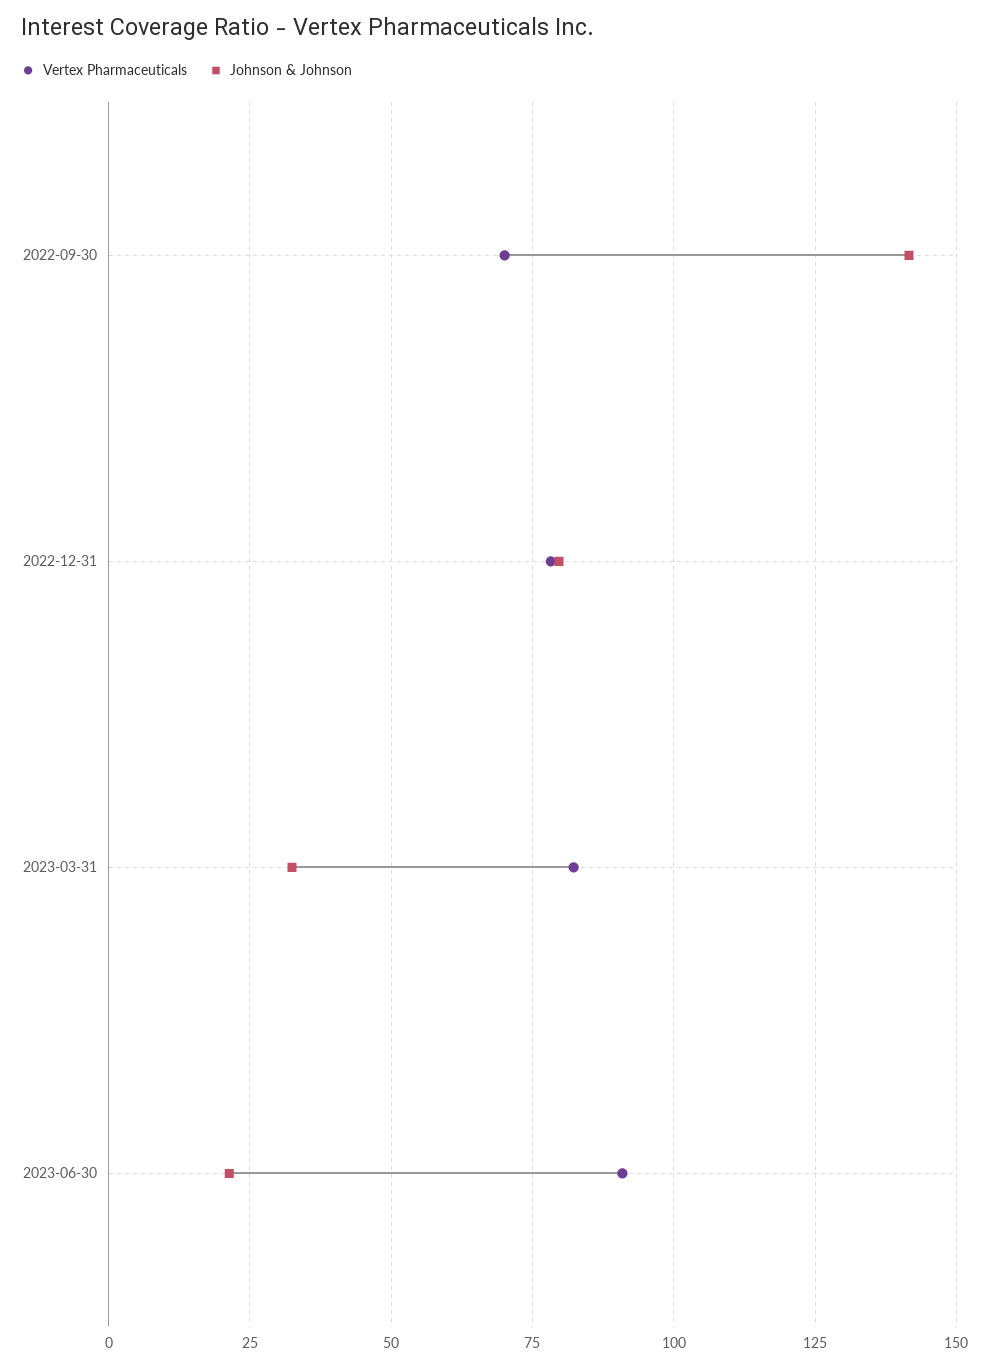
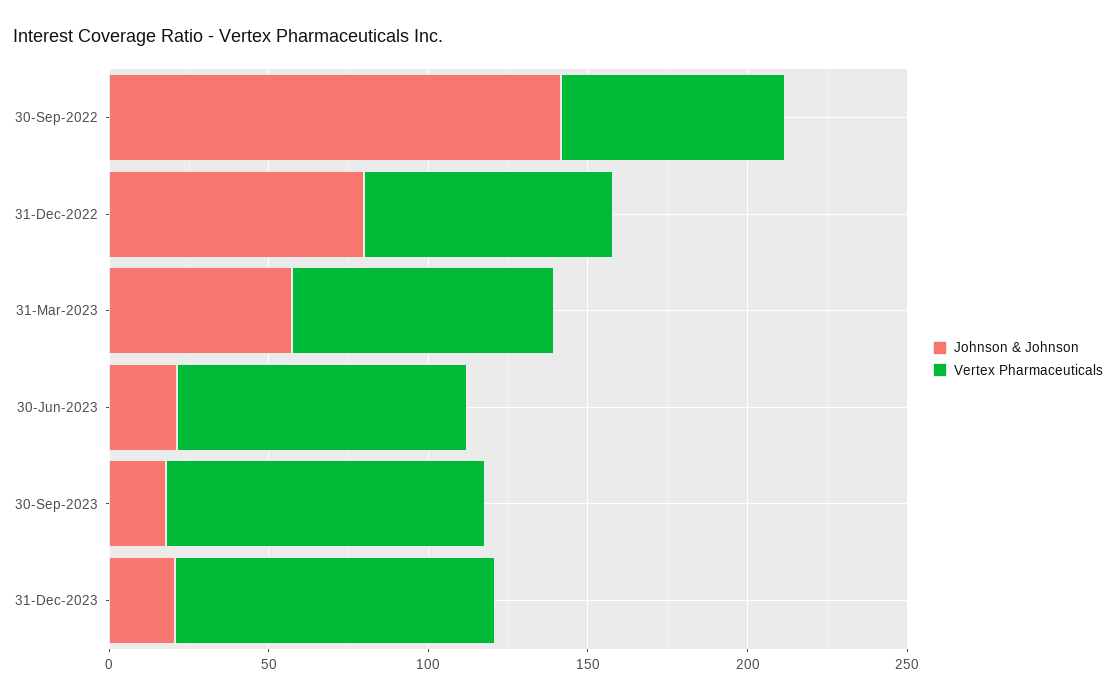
Johnson & Johnson, 2023-03-31: 32.5 -> 60
Johnson & Johnson, 30-Sep-2023: none -> 20
Vertex Pharmaceuticals, 30-Sep-2023: none -> 100
Johnson & Johnson, 31-Dec-2023: none -> 20
Vertex Pharmaceuticals, 31-Dec-2023: none -> 100

